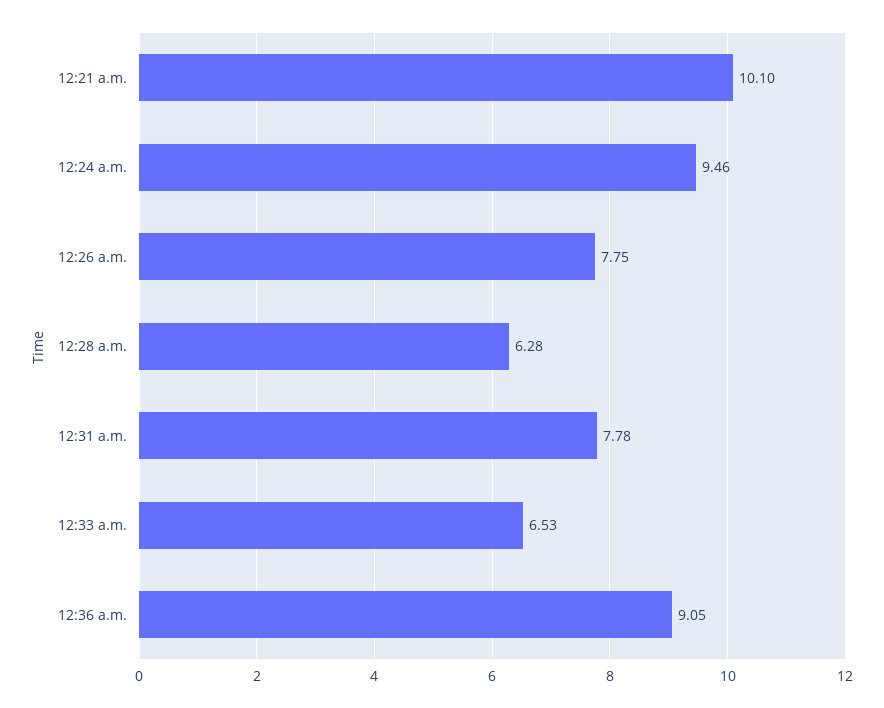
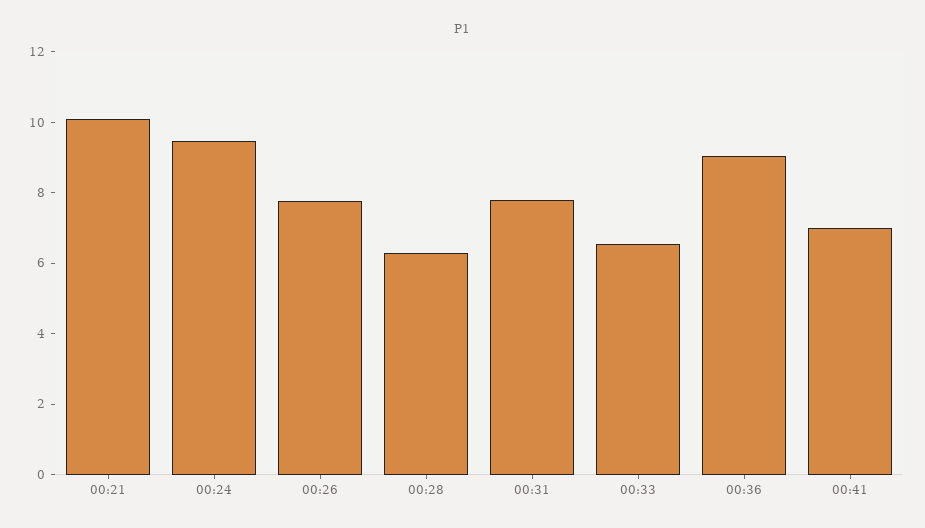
00:41: none -> 7

